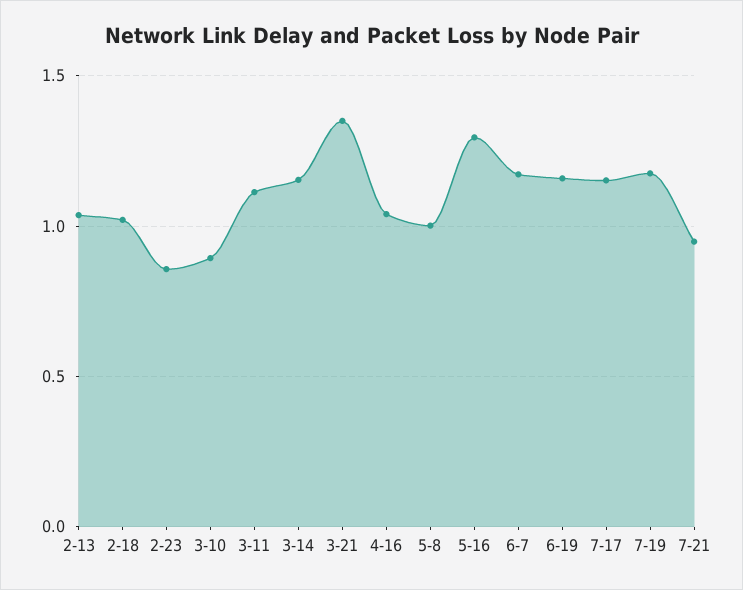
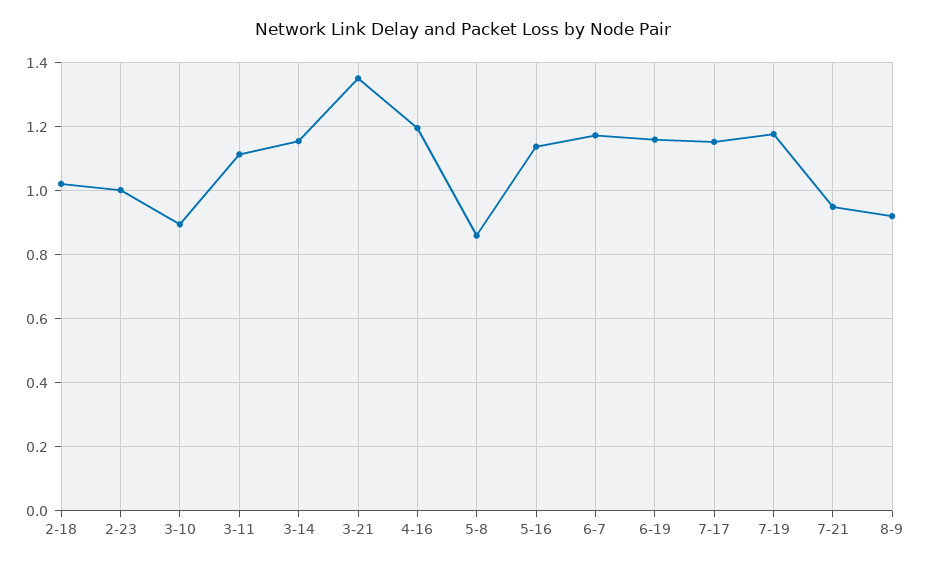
2-13: 1.05 -> none
2-23: 0.85 -> 1
4-16: 1.05 -> 1.2
5-8: 1 -> 0.86
5-16: 1.3 -> 1.14
8-9: none -> 0.92

